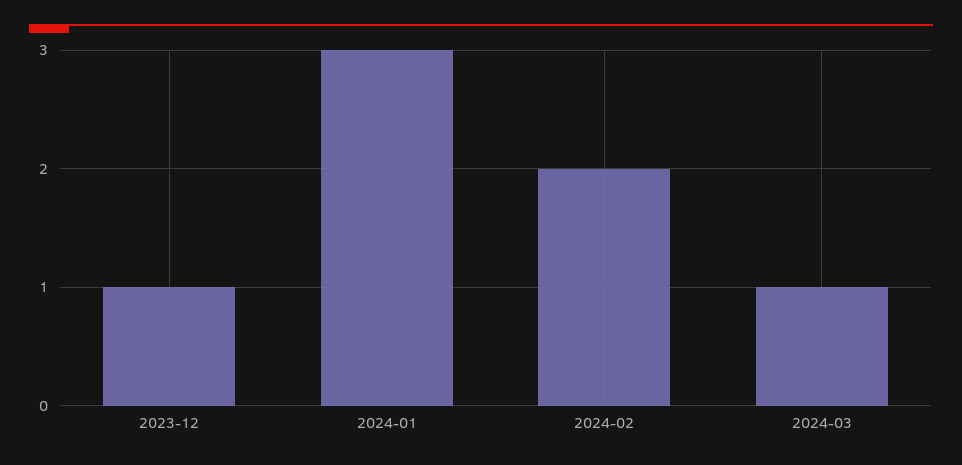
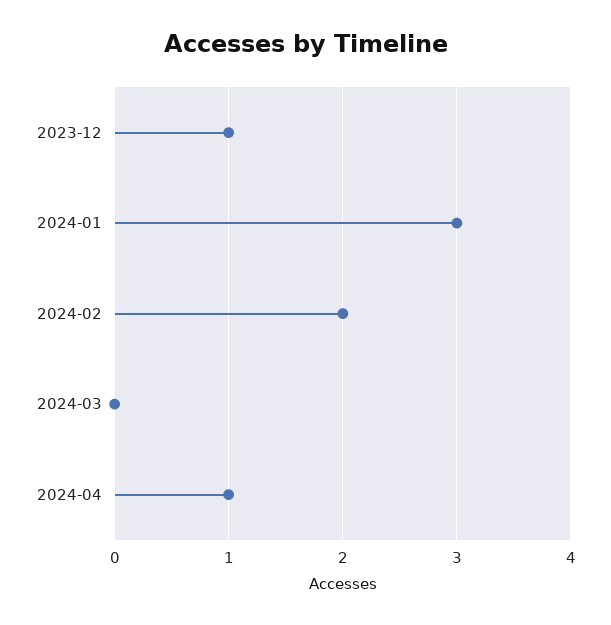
2024-03: 1 -> 0
2024-04: none -> 1

